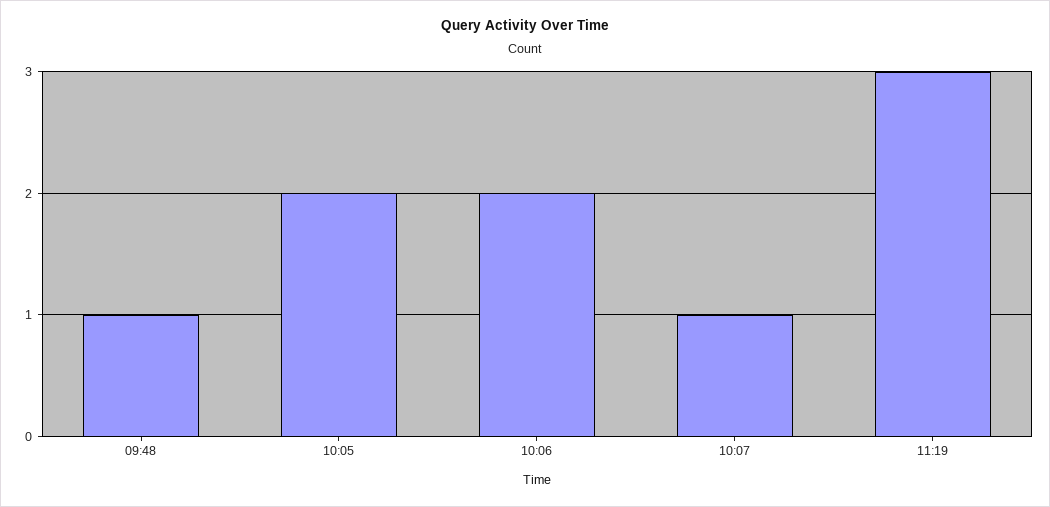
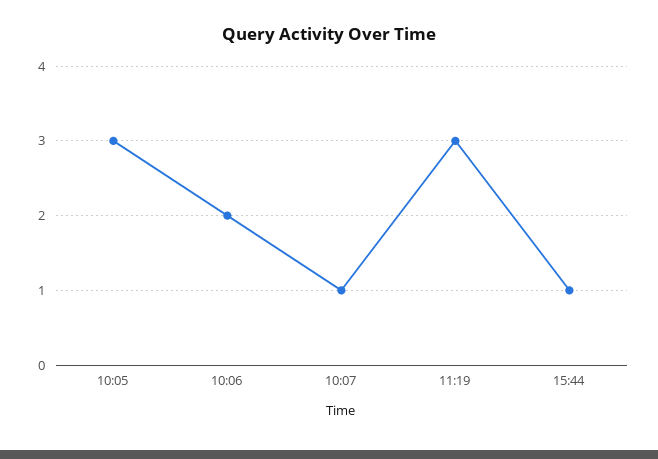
09:48: 1 -> none
10:05: 2 -> 3
15:44: none -> 1

